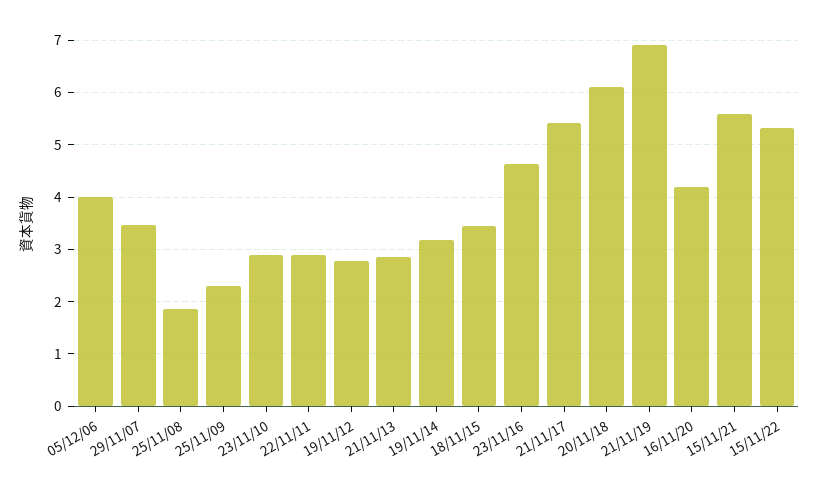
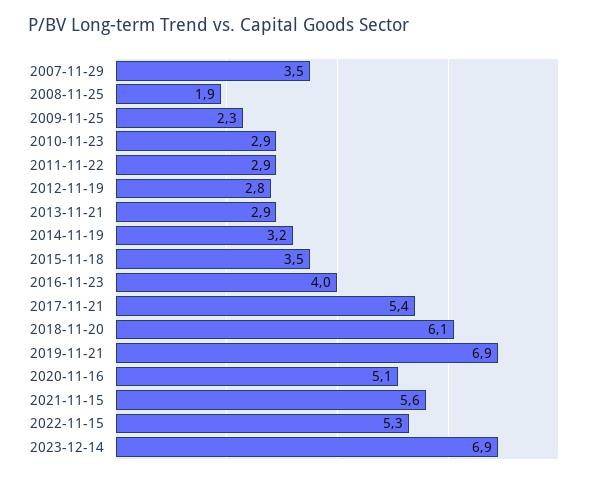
05/12/06: 4 -> none
23/11/16: 4.6 -> 4
16/11/20: 4.2 -> 5.1
2023-12-14: none -> 6.9

